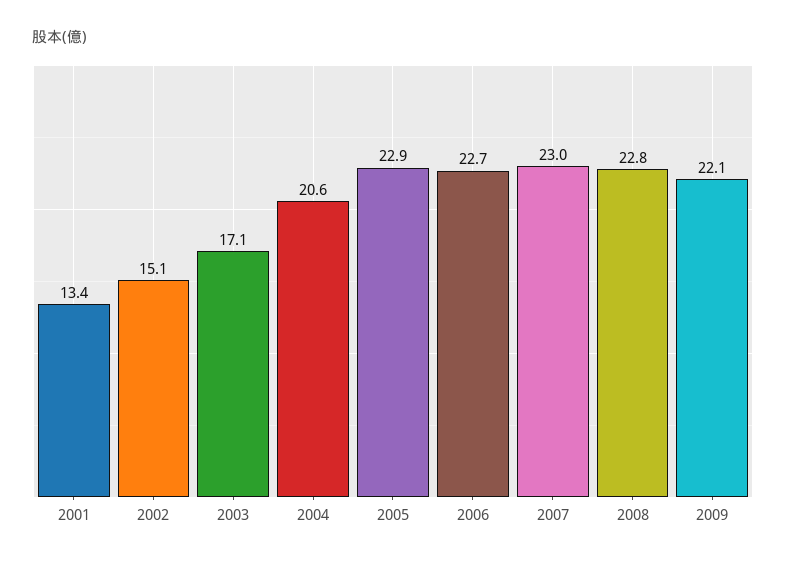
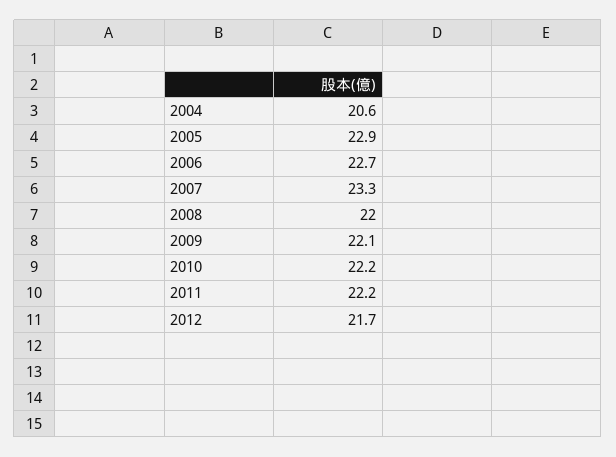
2001: 13.4 -> none
2002: 15.1 -> none
2003: 17.1 -> none
2007: 23 -> 23.3
2008: 22.8 -> 22
2010: none -> 22.2
2011: none -> 22.2
2012: none -> 21.7

